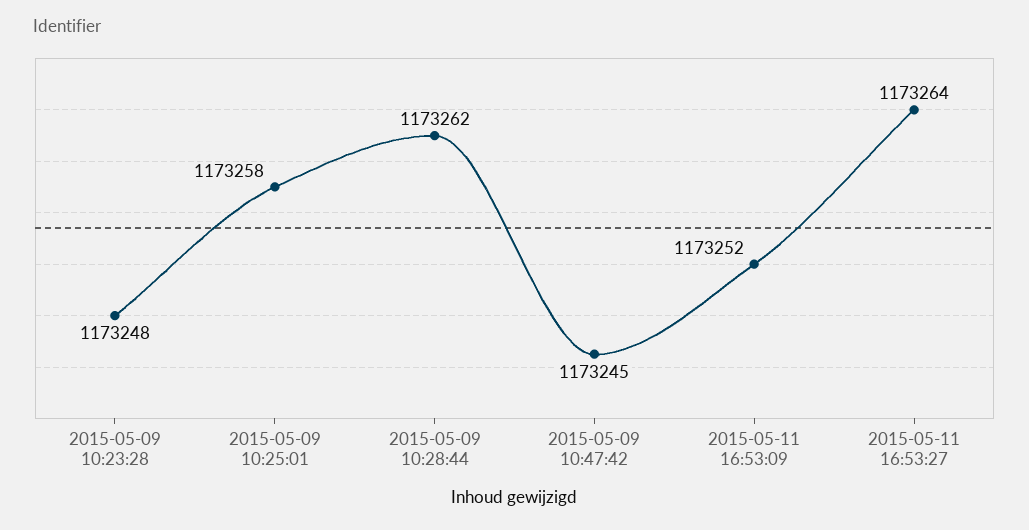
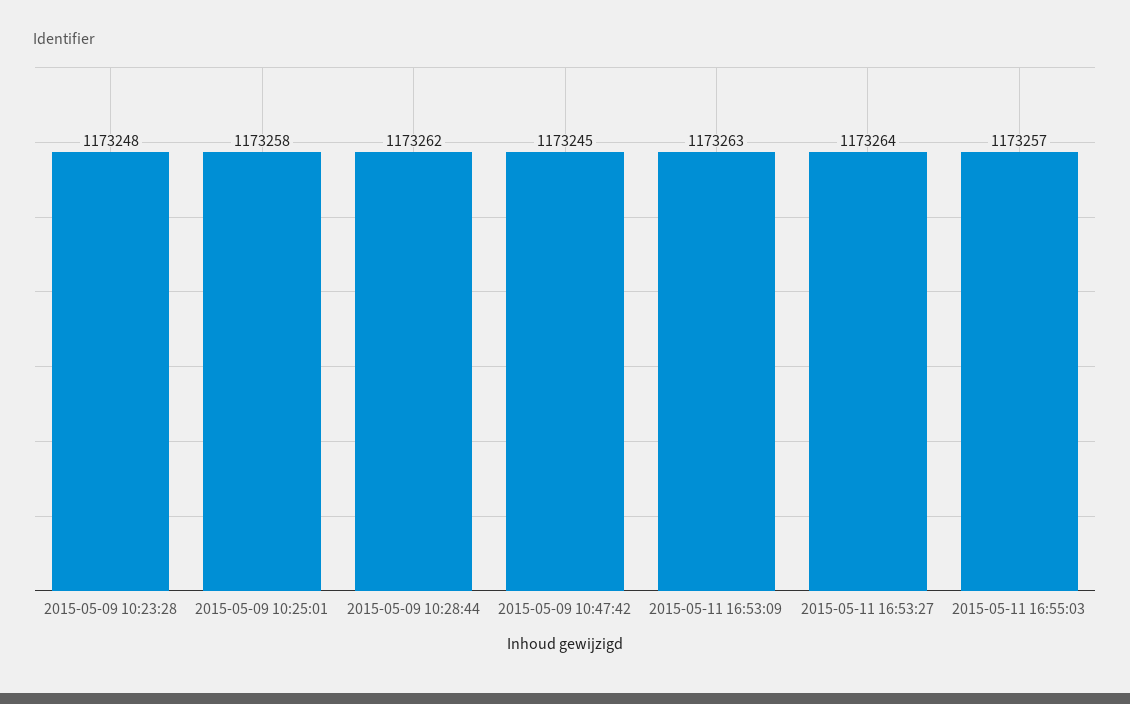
2015-05-11 16:53:09: 1173252 -> 1173263
2015-05-11 16:55:03: none -> 1173257

